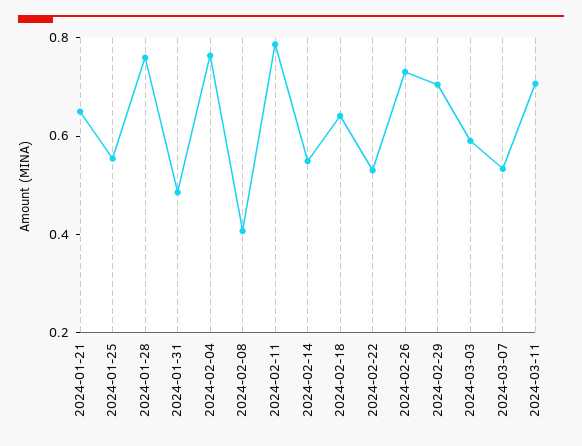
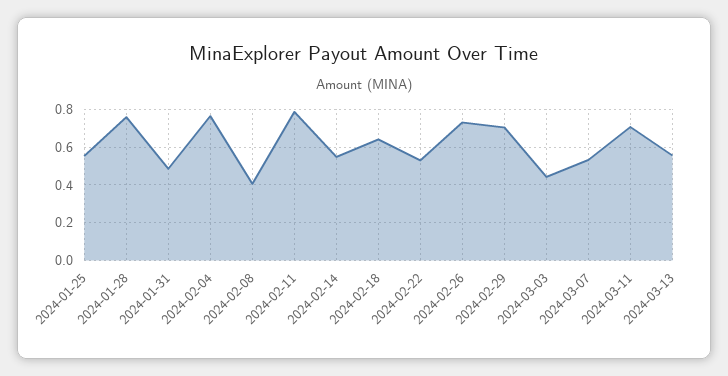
2024-01-21: 0.65 -> none
2024-03-03: 0.6 -> 0.45
2024-03-13: none -> 0.55

